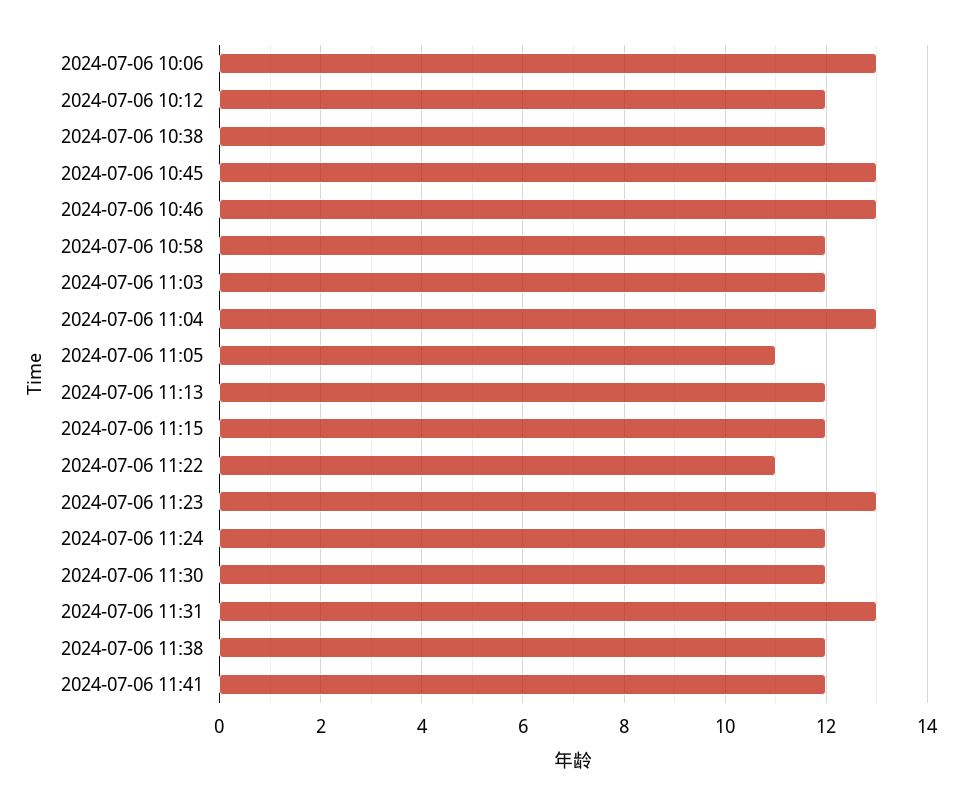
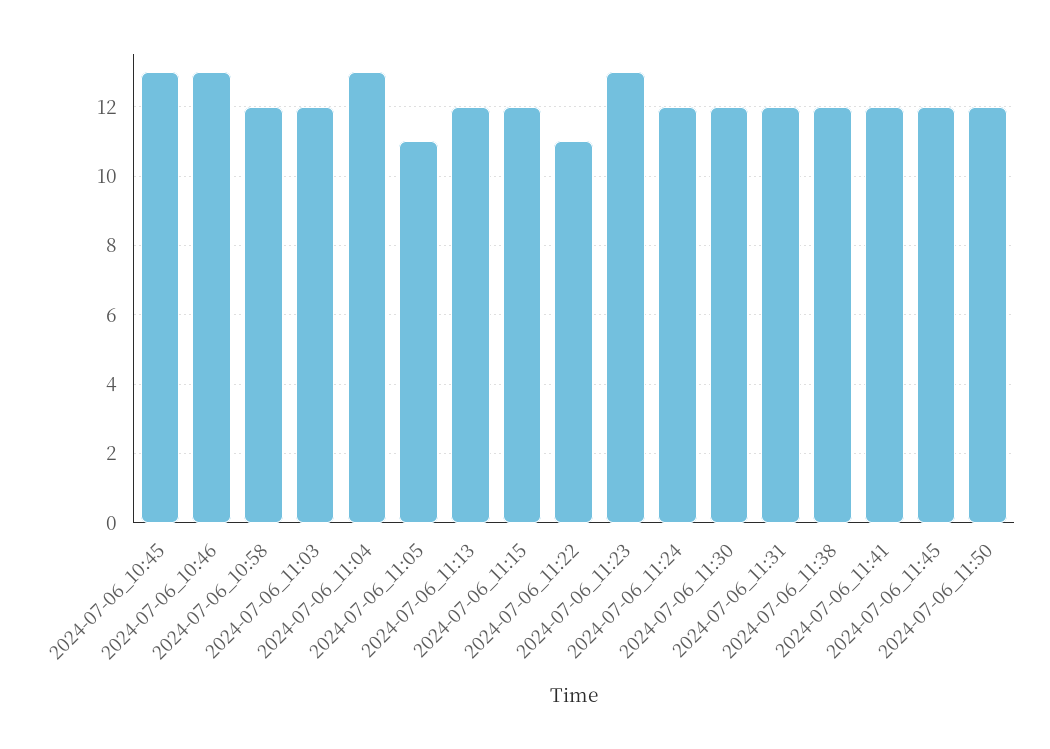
2024-07-06 10:06: 13 -> none
2024-07-06 10:12: 12 -> none
2024-07-06 10:38: 12 -> none
2024-07-06 11:31: 13 -> 12
2024-07-06_11:45: none -> 12
2024-07-06_11:50: none -> 12

